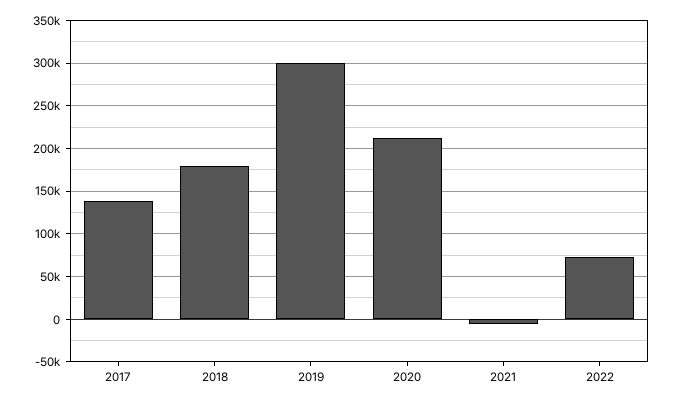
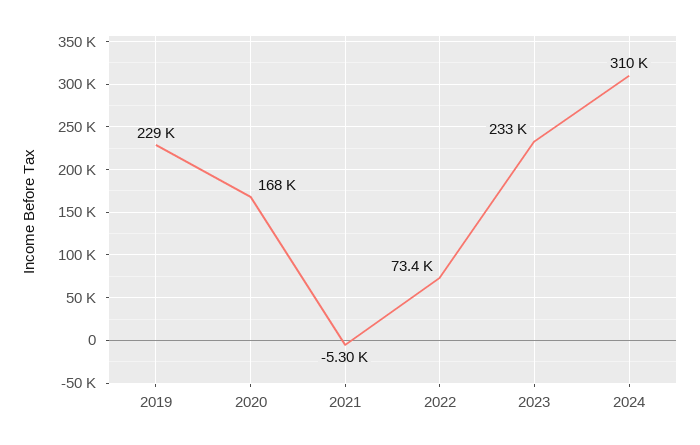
2017: 140000 -> none
2018: 180000 -> none
2019: 300000 -> 229000
2020: 210000 -> 168000
2023: none -> 233000
2024: none -> 310000

